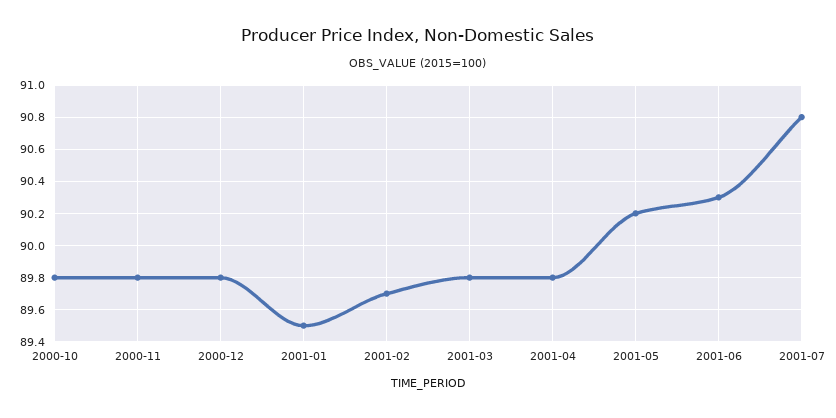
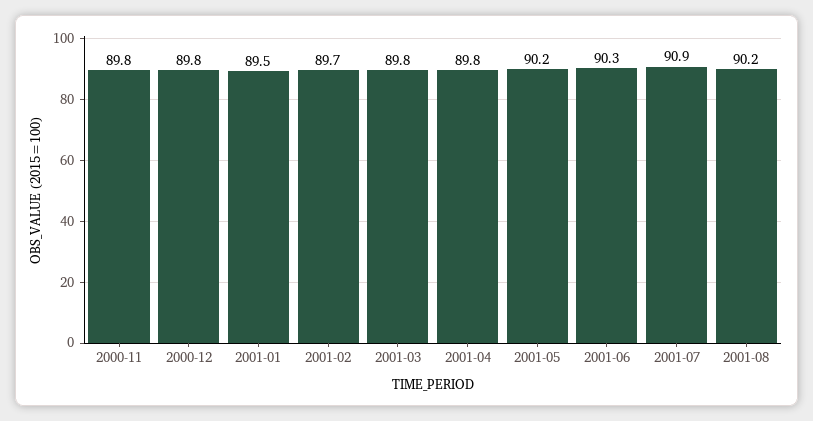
2000-10: 89.8 -> none
2001-07: 90.8 -> 90.9
2001-08: none -> 90.2

